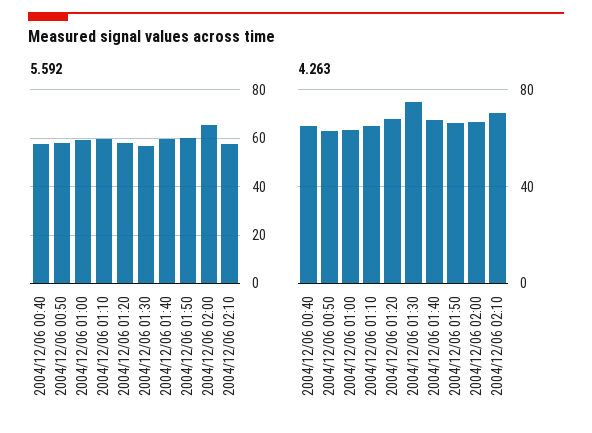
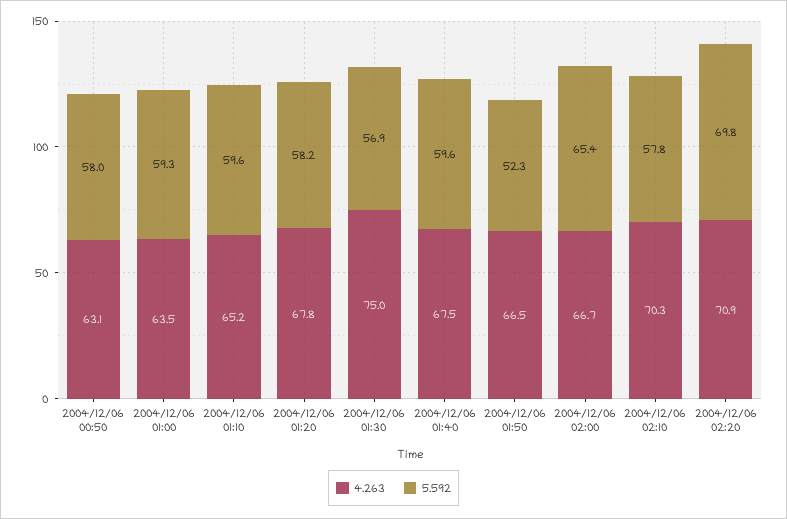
5.592, 2004/12/06 00:40: 57.5 -> none
5.592, 2004/12/06 01:50: 60 -> 52.3
4.263, 2004/12/06 00:40: 65 -> none
4.263, 2004/12/06 02:20: none -> 70.9
5.592, 2004/12/06 02:20: none -> 69.8

